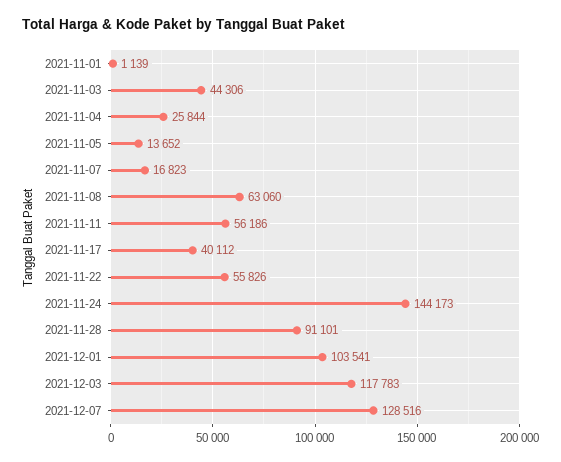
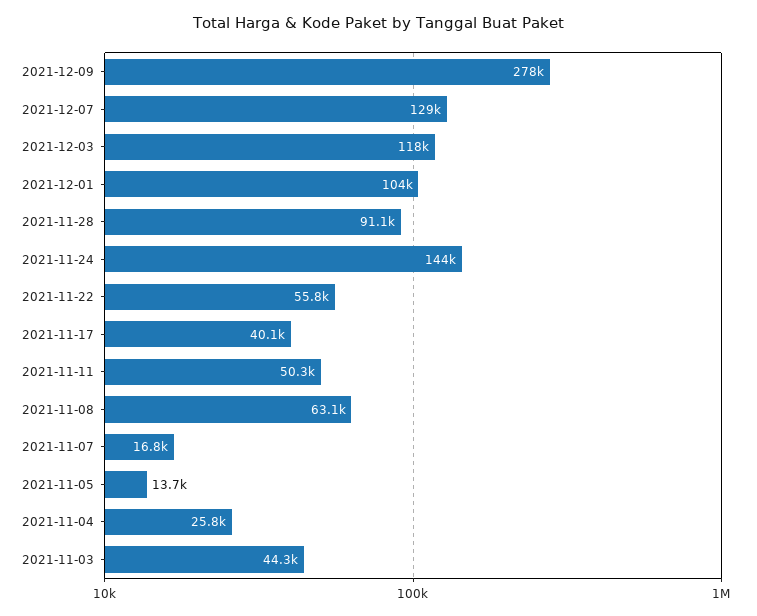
2021-11-01: 1139 -> none
2021-11-11: 56186 -> 50300
2021-12-09: none -> 278000

